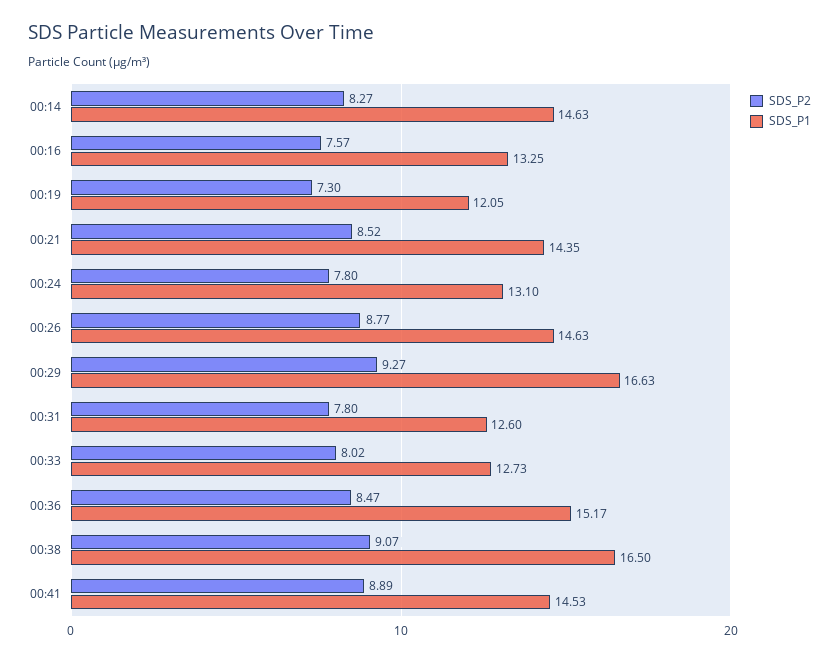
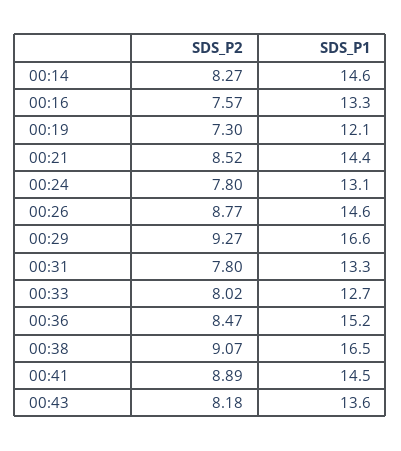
SDS_P1, 00:31: 12.6 -> 13.3
SDS_P2, 00:43: none -> 8.18
SDS_P1, 00:43: none -> 13.6

